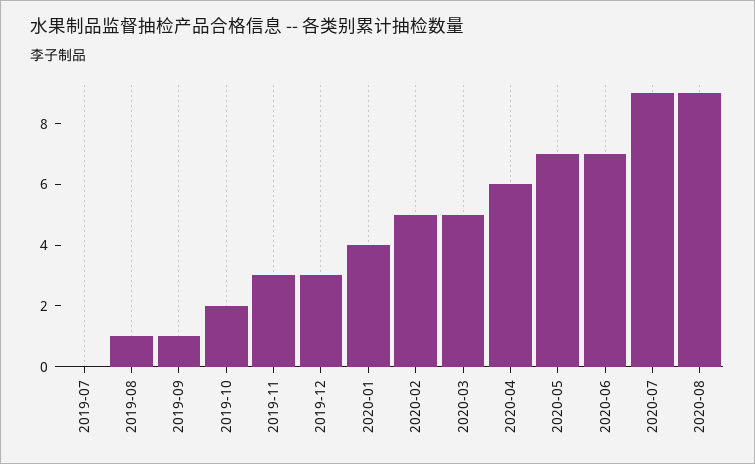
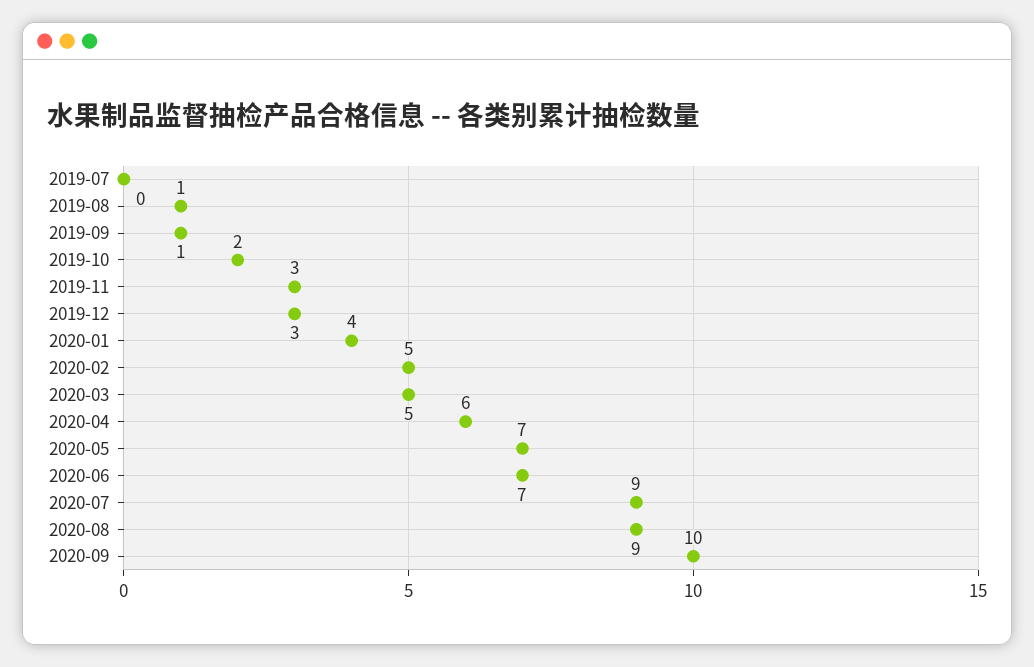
2020-09: none -> 10

